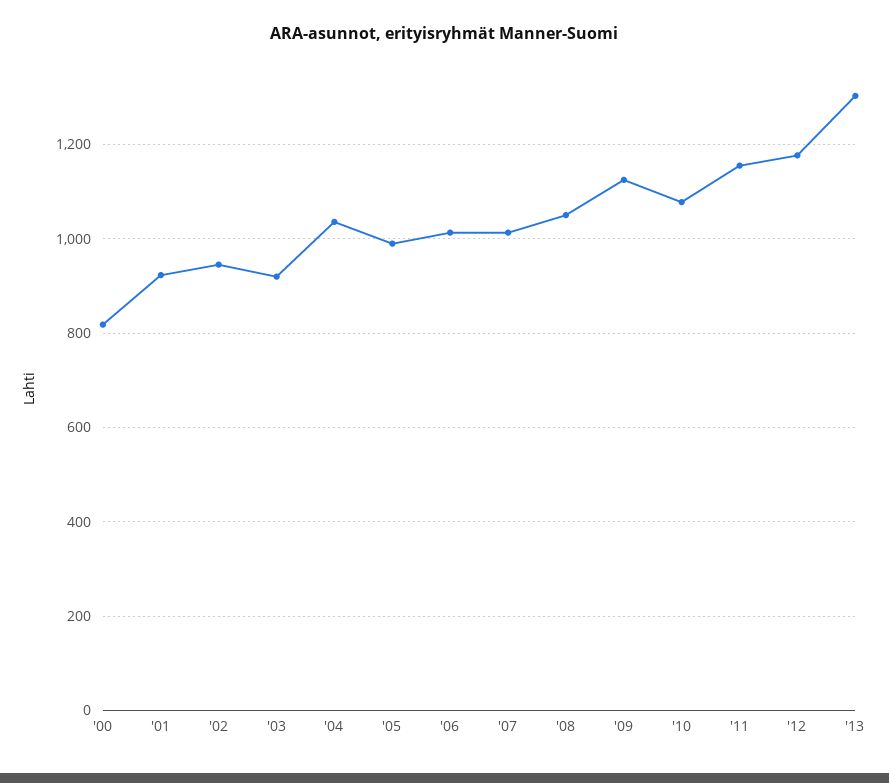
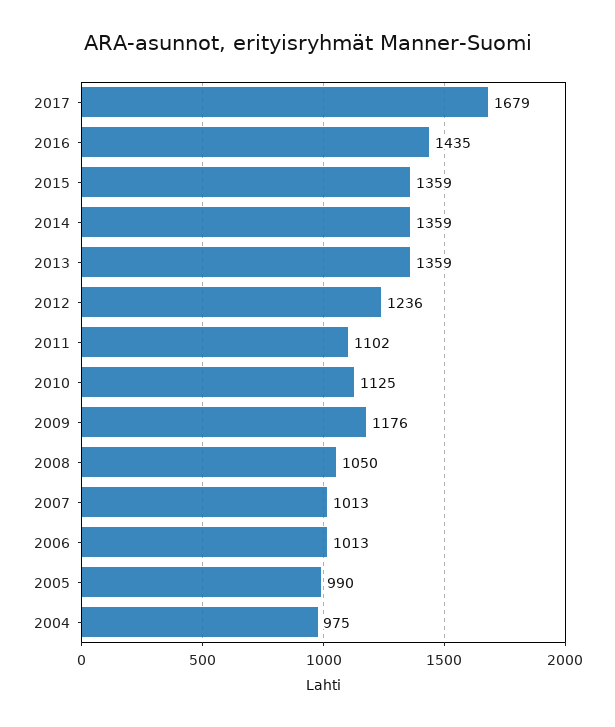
'00: 820 -> none
'01: 920 -> none
'02: 940 -> none
'03: 920 -> none
'04: 1040 -> 975
'09: 1120 -> 1176
'10: 1080 -> 1125
'11: 1160 -> 1102
'12: 1180 -> 1236
'13: 1300 -> 1359
2017: none -> 1679
2016: none -> 1435
2015: none -> 1359
2014: none -> 1359

